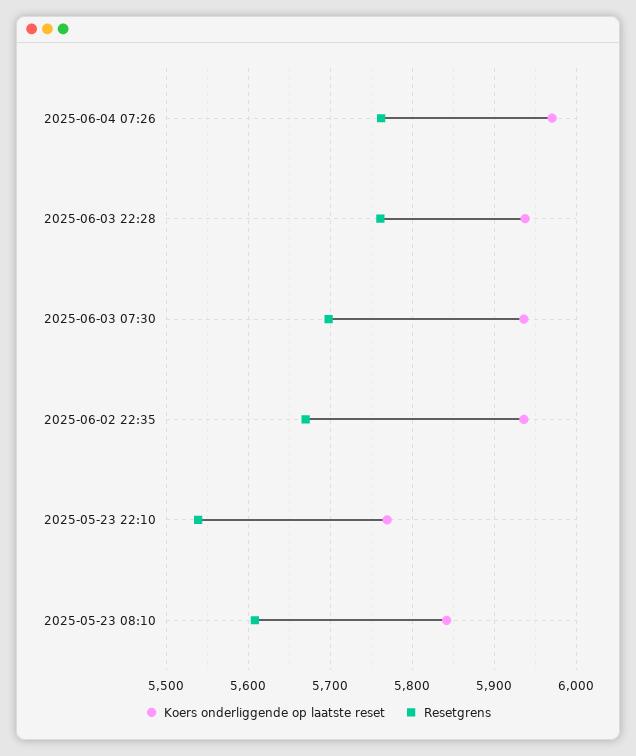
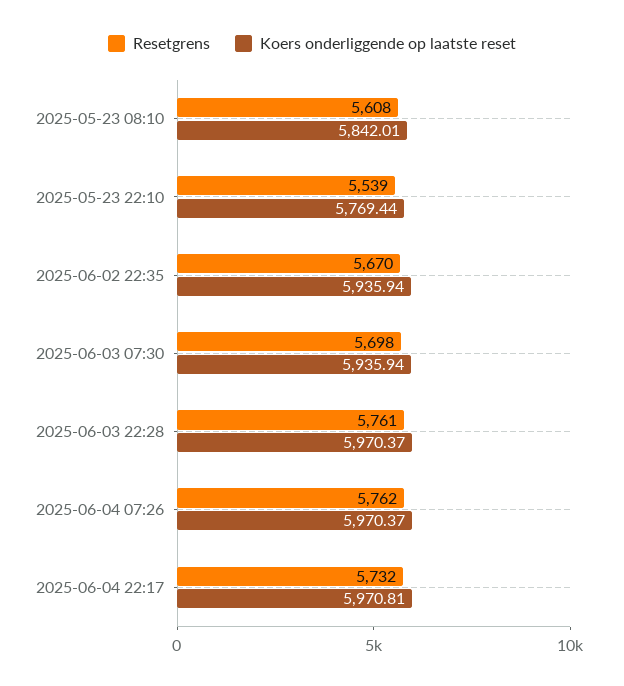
Koers onderliggende op laatste reset, 2025-06-03 22:28: 5940 -> 5970.37
Resetgrens, 2025-06-04 22:17: none -> 5732
Koers onderliggende op laatste reset, 2025-06-04 22:17: none -> 5970.81

